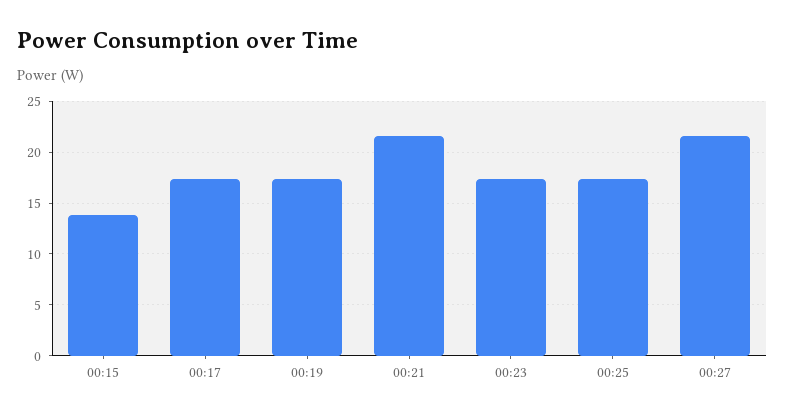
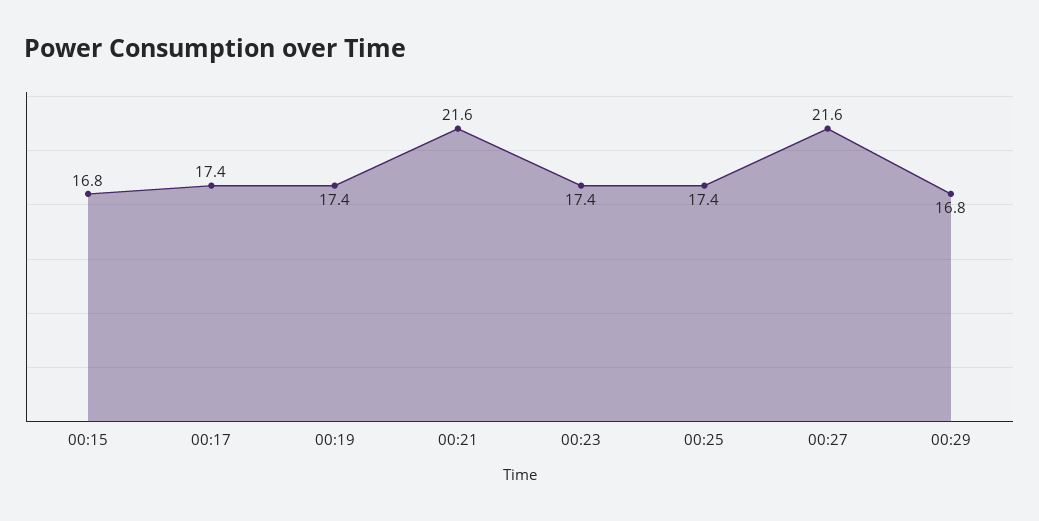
00:15: 14 -> 16.8
00:29: none -> 16.8

